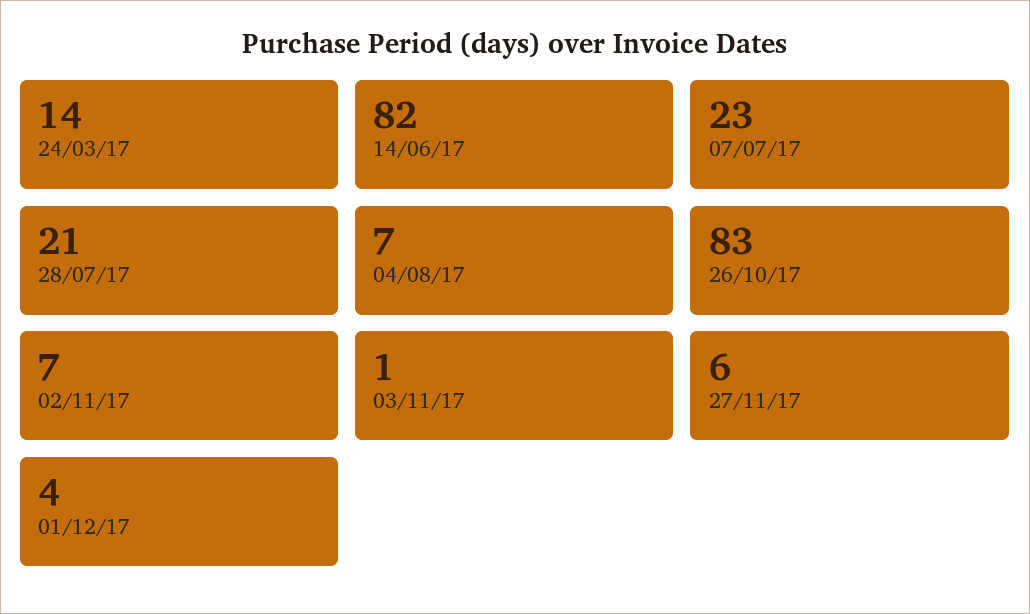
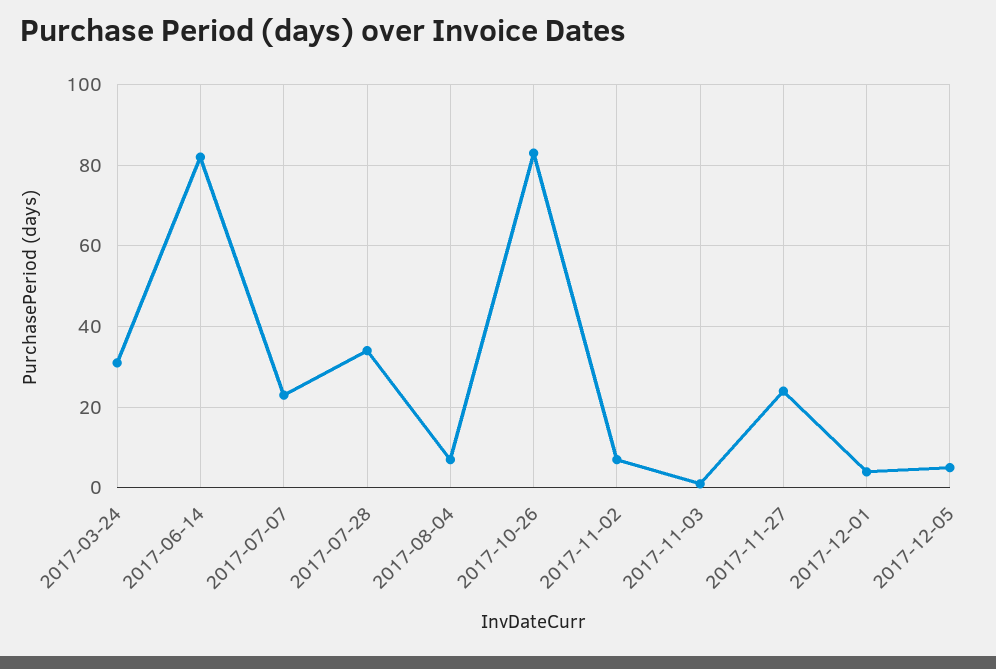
24/03/17: 14 -> 30
28/07/17: 21 -> 35
27/11/17: 6 -> 25
2017-12-05: none -> 5

